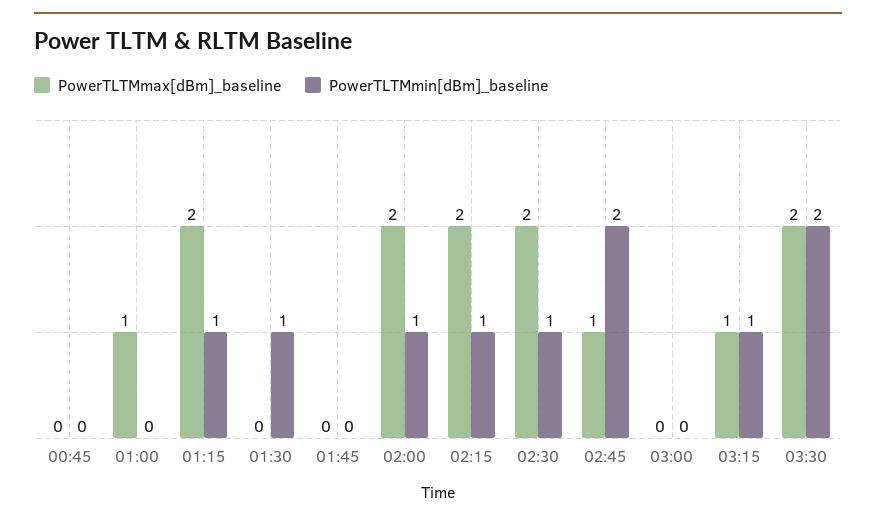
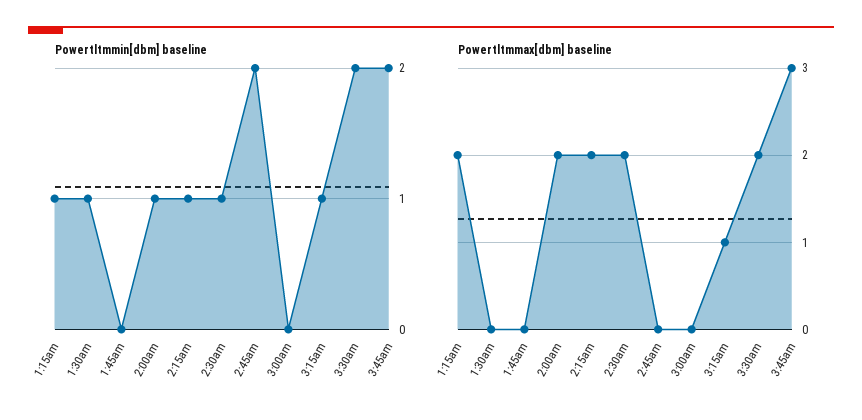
PowerTLTMmax[dBm]_baseline, 00:45: 0 -> none
PowerTLTMmin[dBm]_baseline, 00:45: 0 -> none
PowerTLTMmax[dBm]_baseline, 01:00: 1 -> none
PowerTLTMmin[dBm]_baseline, 01:00: 0 -> none
PowerTLTMmax[dBm]_baseline, 02:45: 1 -> 0
PowerTLTMmin[dBm]_baseline, 3:45am: none -> 2
PowerTLTMmax[dBm]_baseline, 3:45am: none -> 3

